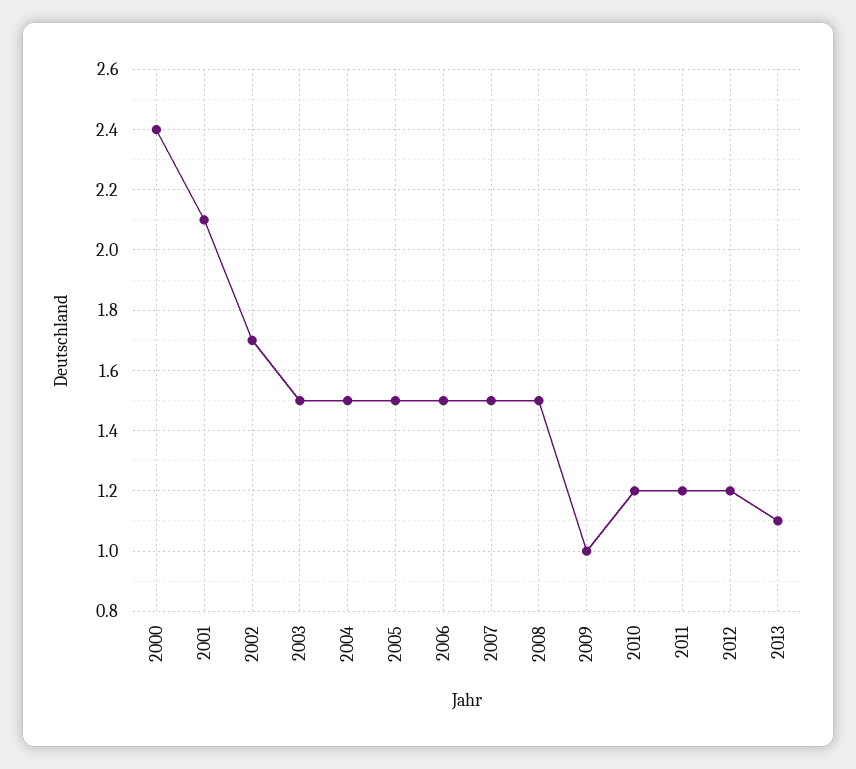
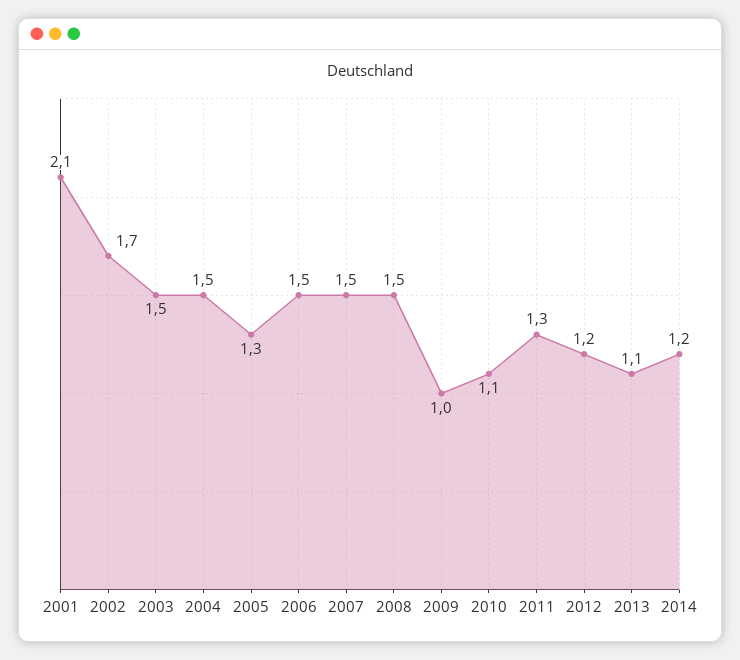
2000: 2.4 -> none
2005: 1.5 -> 1.3
2010: 1.2 -> 1.1
2011: 1.2 -> 1.3
2014: none -> 1.2

